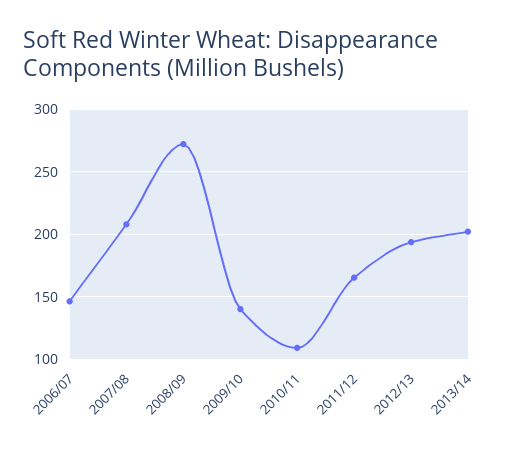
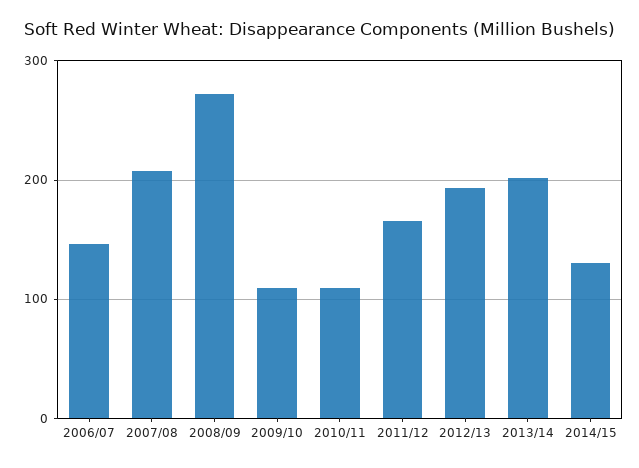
2009/10: 140 -> 110
2014/15: none -> 130

